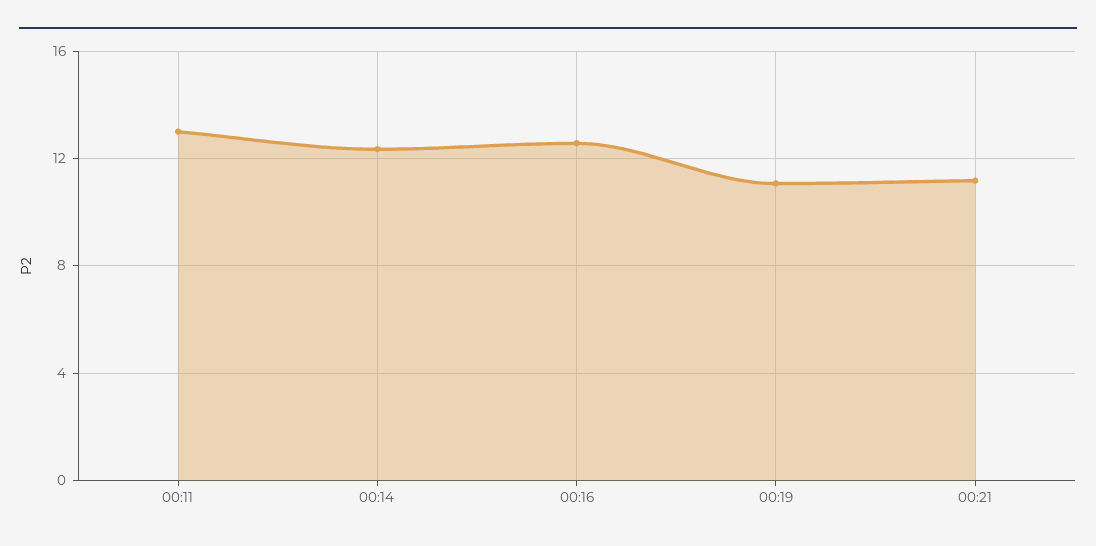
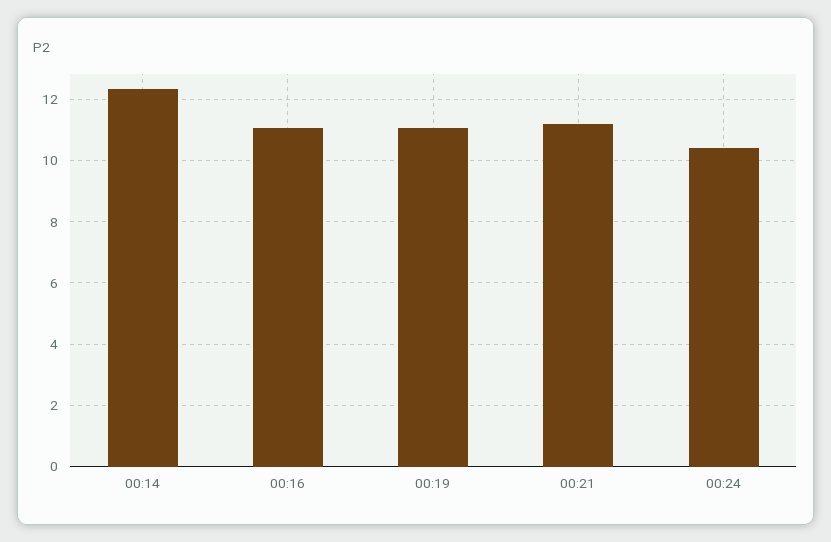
00:11: 13 -> none
00:16: 12.5 -> 11
00:24: none -> 10.4

